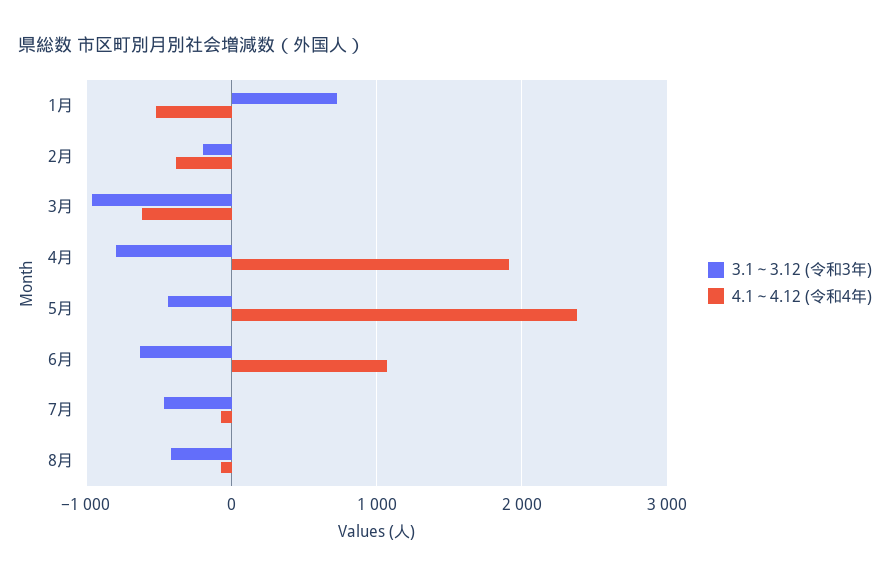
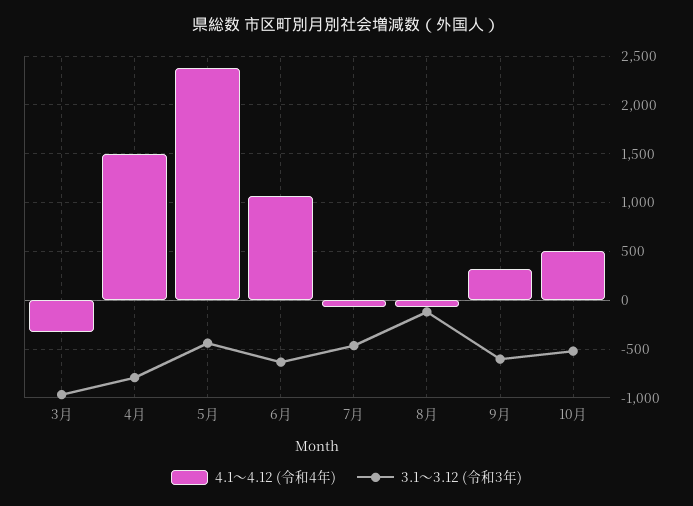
3.1～3.12 (令和3年), 1月: 700 -> none
4.1～4.12 (令和4年), 1月: -500 -> none
3.1～3.12 (令和3年), 2月: -200 -> none
4.1～4.12 (令和4年), 2月: -400 -> none
4.1～4.12 (令和4年), 3月: -600 -> -300
4.1～4.12 (令和4年), 4月: 1900 -> 1500
3.1～3.12 (令和3年), 8月: -400 -> -100
4.1～4.12 (令和4年), 9月: none -> 300
3.1～3.12 (令和3年), 9月: none -> -600
4.1～4.12 (令和4年), 10月: none -> 500
3.1～3.12 (令和3年), 10月: none -> -500

